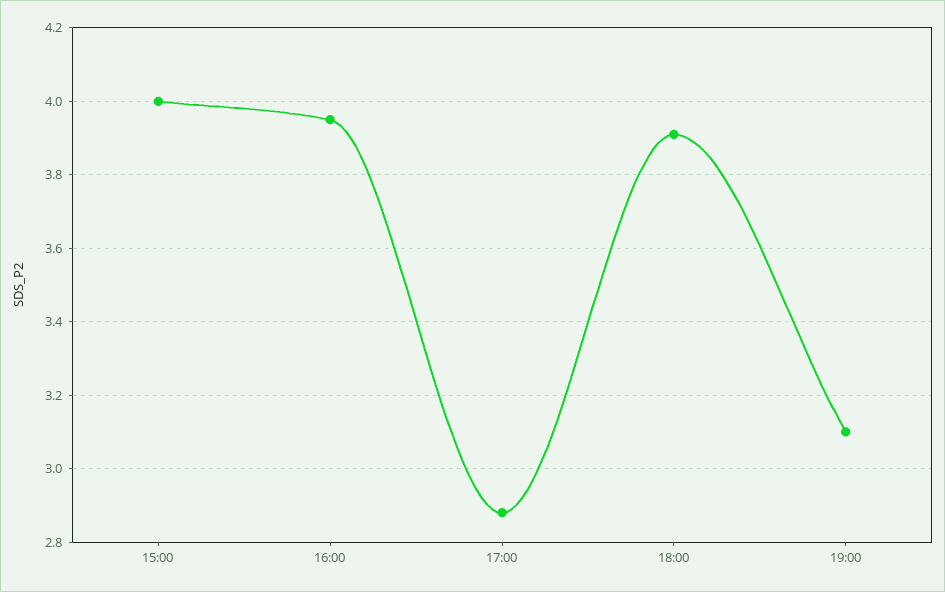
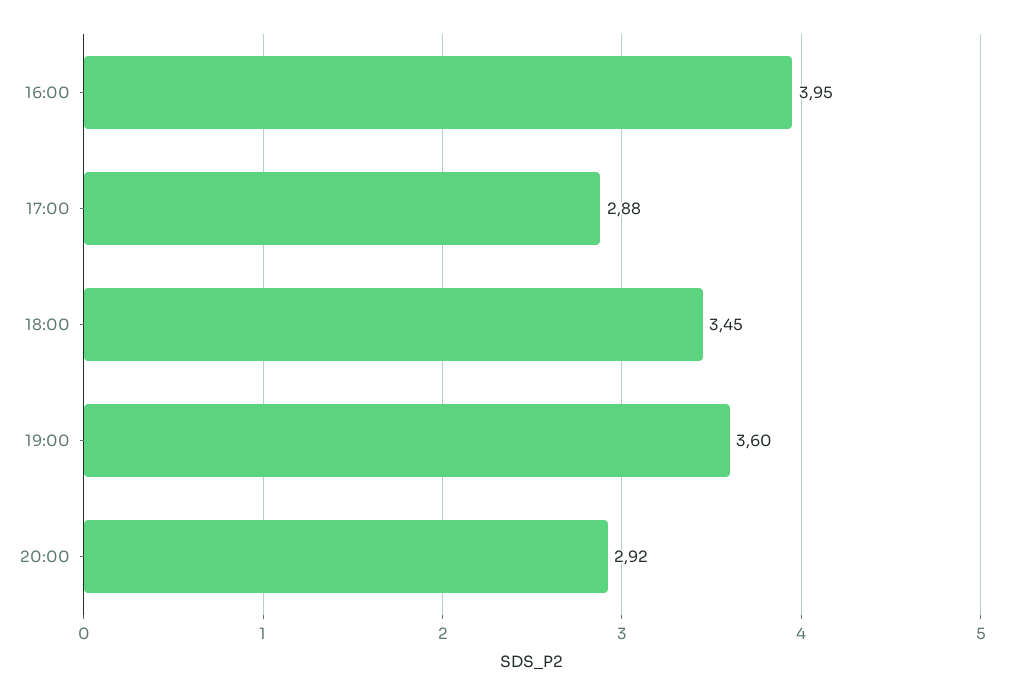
15:00: 4 -> none
18:00: 3.9 -> 3.45
19:00: 3.1 -> 3.6
20:00: none -> 2.92

